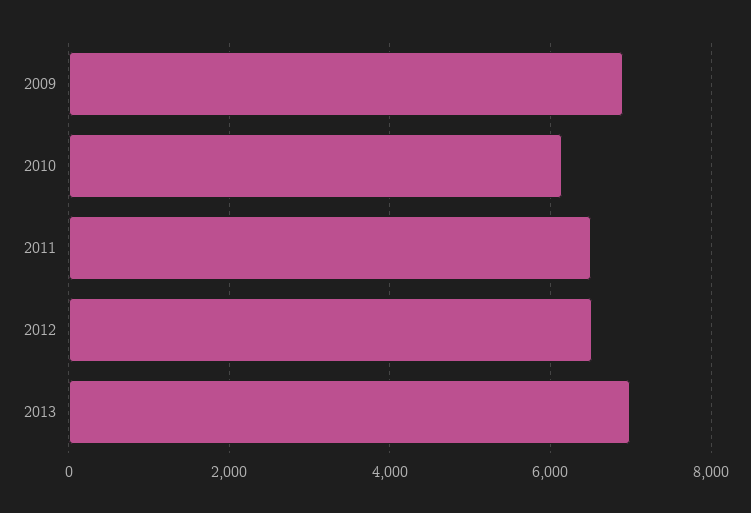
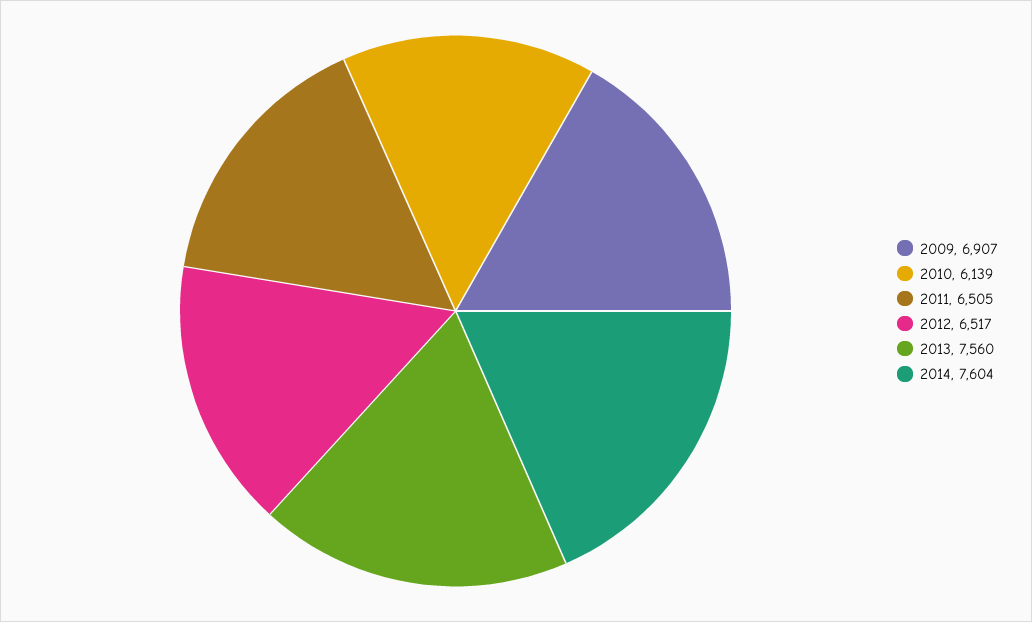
2013: 7000 -> 7560
2014: none -> 7604

